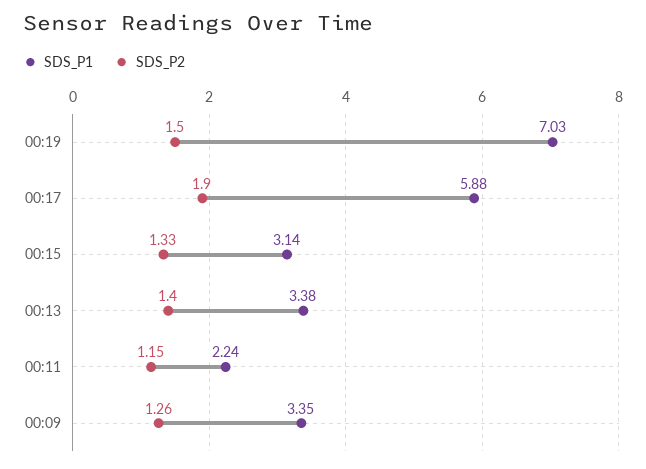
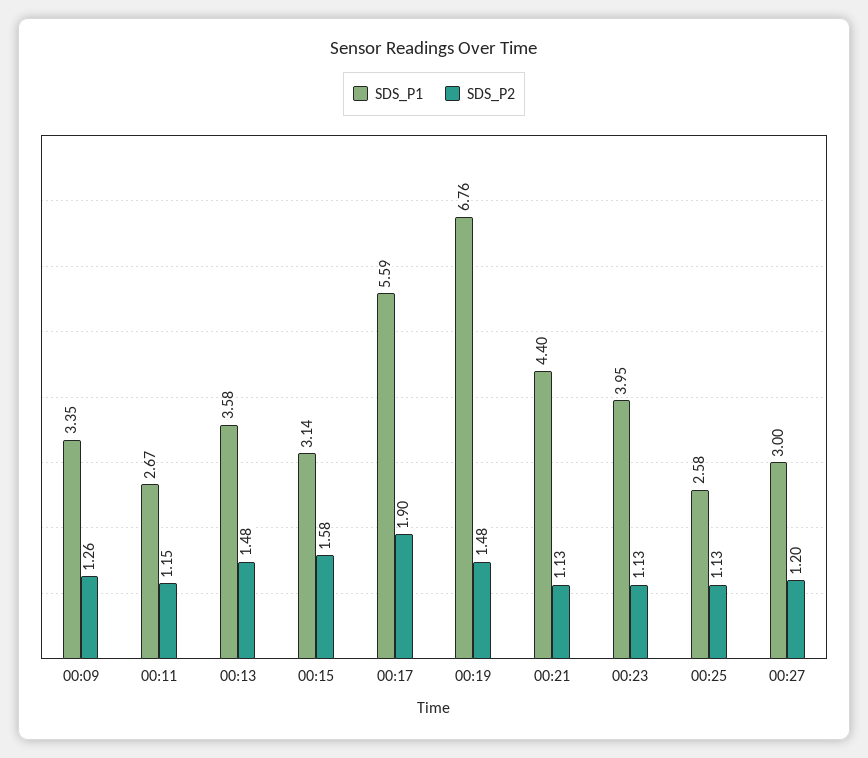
SDS_P1, 00:19: 7.03 -> 6.76
SDS_P2, 00:19: 1.5 -> 1.48
SDS_P1, 00:17: 5.88 -> 5.59
SDS_P2, 00:15: 1.33 -> 1.58
SDS_P1, 00:13: 3.38 -> 3.58
SDS_P2, 00:13: 1.4 -> 1.48
SDS_P1, 00:11: 2.24 -> 2.67
SDS_P1, 00:21: none -> 4.4
SDS_P2, 00:21: none -> 1.13
SDS_P1, 00:23: none -> 3.95
SDS_P2, 00:23: none -> 1.13
SDS_P1, 00:25: none -> 2.58
SDS_P2, 00:25: none -> 1.13
SDS_P1, 00:27: none -> 3
SDS_P2, 00:27: none -> 1.2

